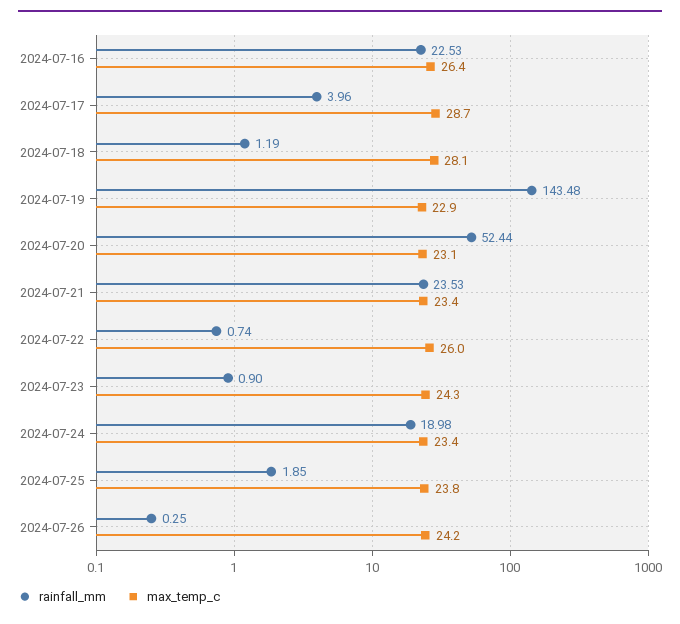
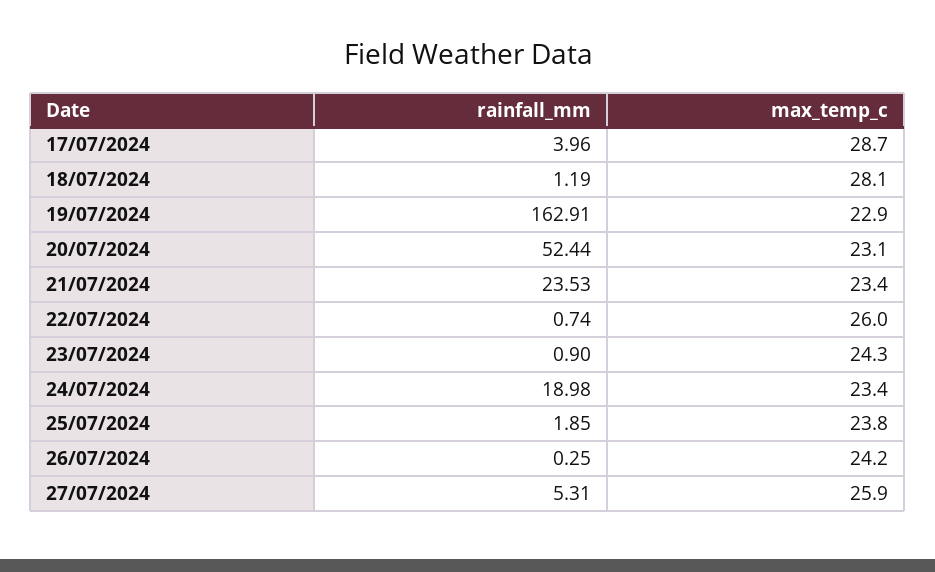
rainfall_mm, 2024-07-16: 22.53 -> none
max_temp_c, 2024-07-16: 26.4 -> none
rainfall_mm, 2024-07-19: 143.48 -> 162.91
rainfall_mm, 27/07/2024: none -> 5.31
max_temp_c, 27/07/2024: none -> 25.9

